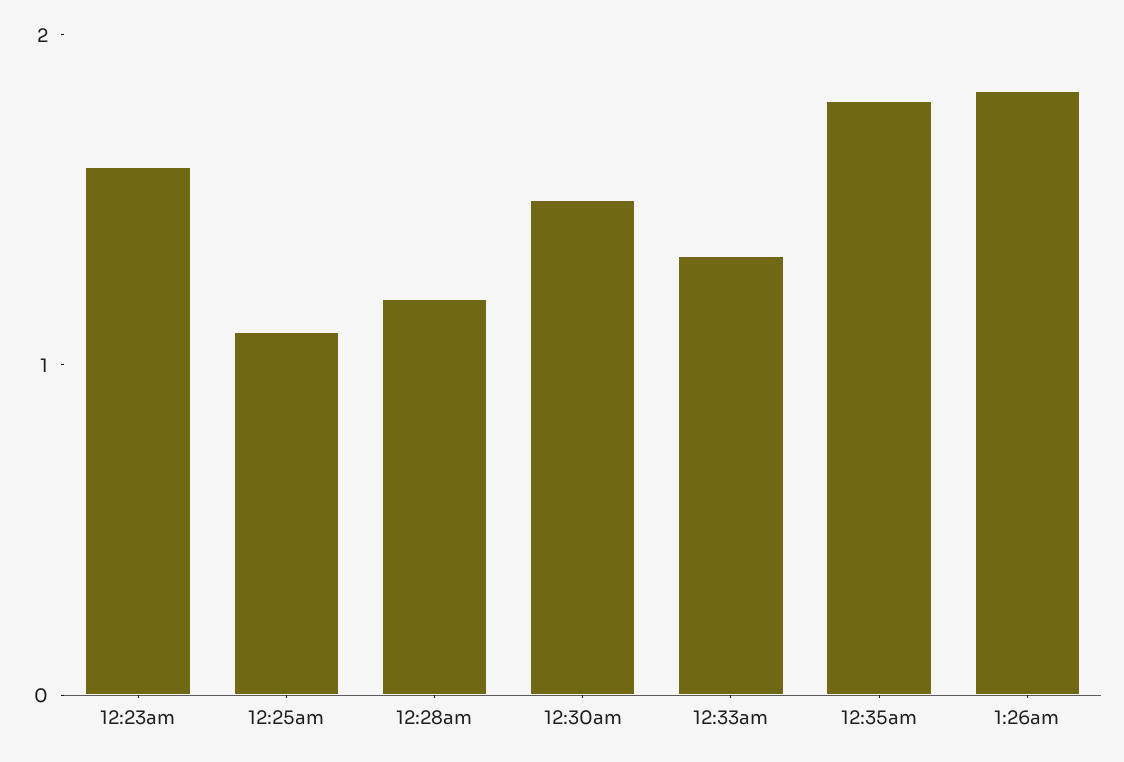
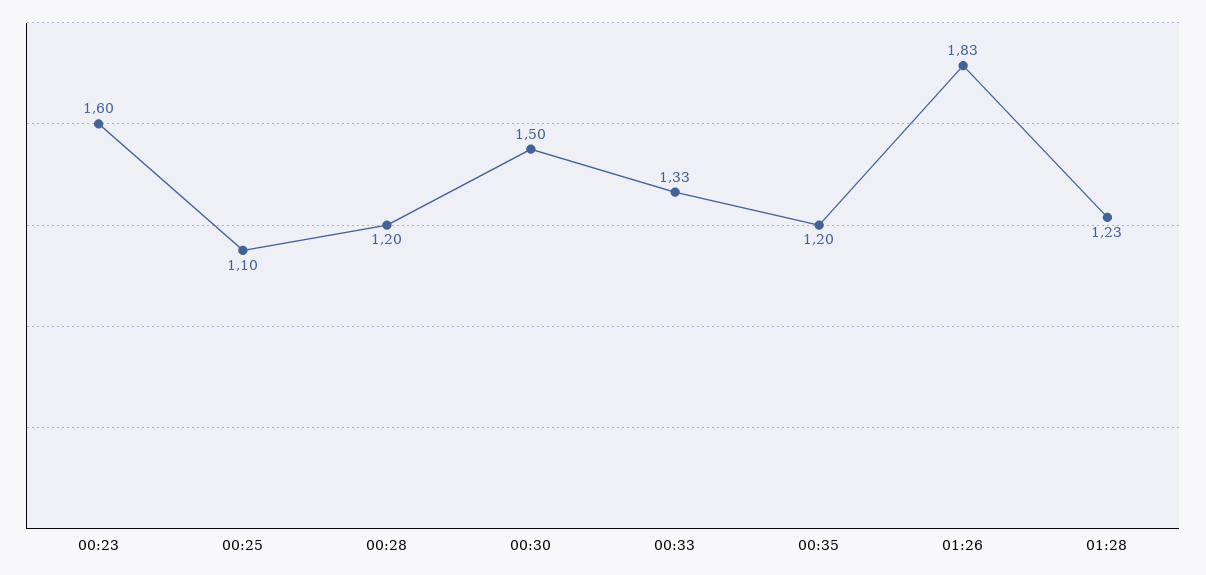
12:35am: 1.8 -> 1.2
01:28: none -> 1.23

